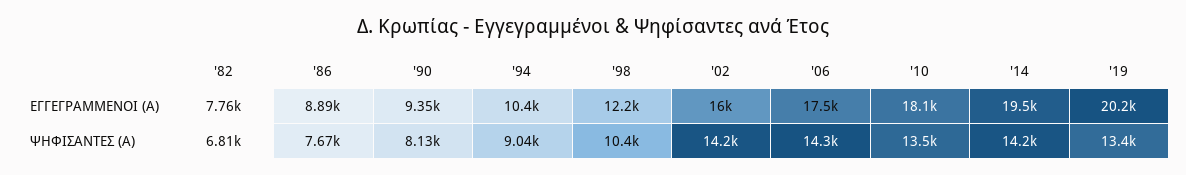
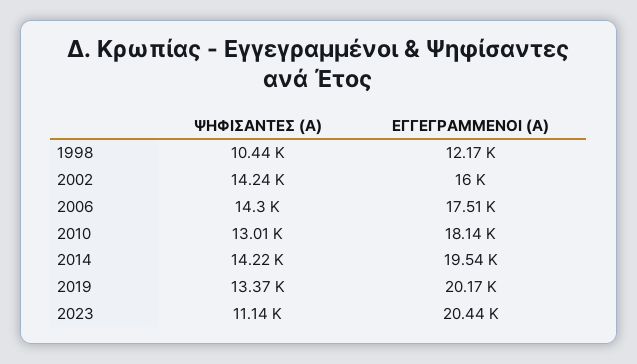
'82, ΕΓΓΕΓΡΑΜΜΕΝΟΙ (Α): 7760 -> none
'86, ΕΓΓΕΓΡΑΜΜΕΝΟΙ (Α): 8890 -> none
'90, ΕΓΓΕΓΡΑΜΜΕΝΟΙ (Α): 9350 -> none
'94, ΕΓΓΕΓΡΑΜΜΕΝΟΙ (Α): 10400 -> none
'82, ΨΗΦΙΣΑΝΤΕΣ (Α): 6810 -> none
'86, ΨΗΦΙΣΑΝΤΕΣ (Α): 7670 -> none
'90, ΨΗΦΙΣΑΝΤΕΣ (Α): 8130 -> none
'94, ΨΗΦΙΣΑΝΤΕΣ (Α): 9040 -> none
'10, ΨΗΦΙΣΑΝΤΕΣ (Α): 13500 -> 13010
2023, ΨΗΦΙΣΑΝΤΕΣ (Α): none -> 11140
2023, ΕΓΓΕΓΡΑΜΜΕΝΟΙ (Α): none -> 20440

